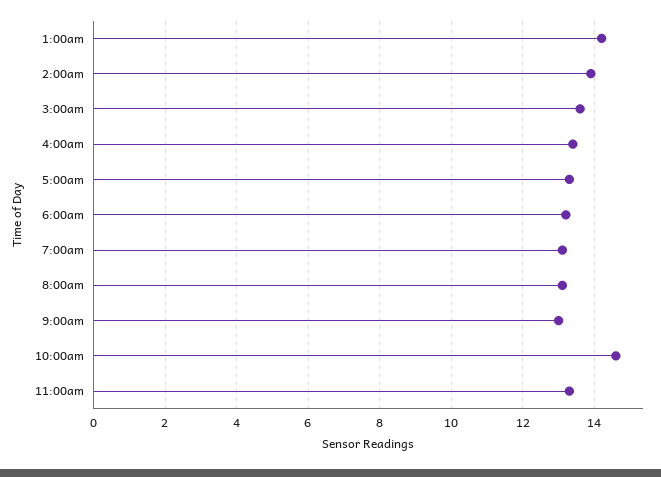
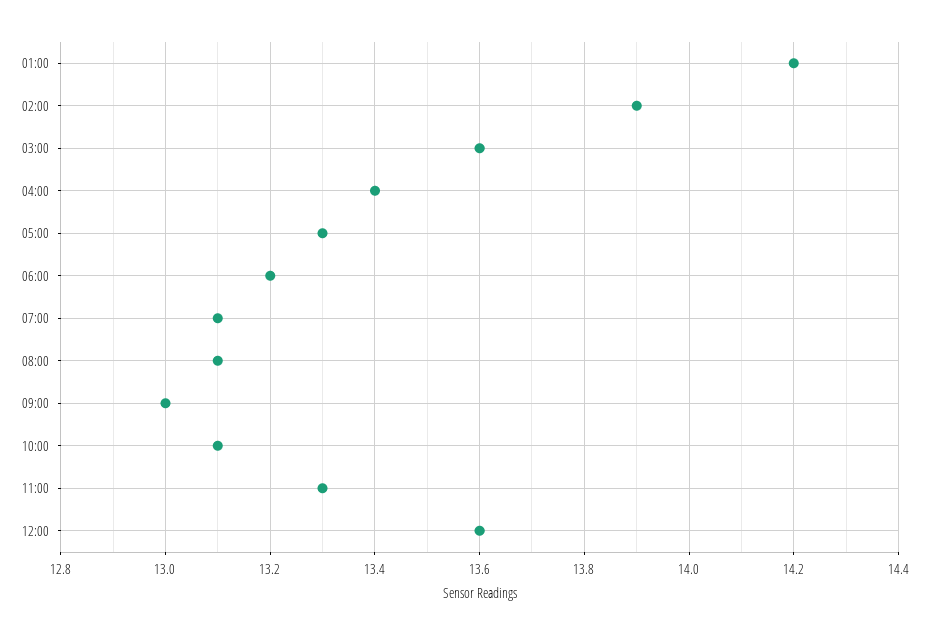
10:00am: 14.5 -> 13.1
12:00: none -> 13.6

